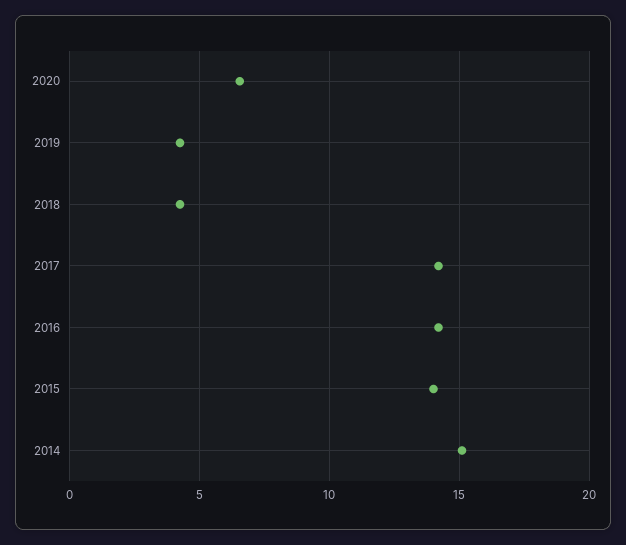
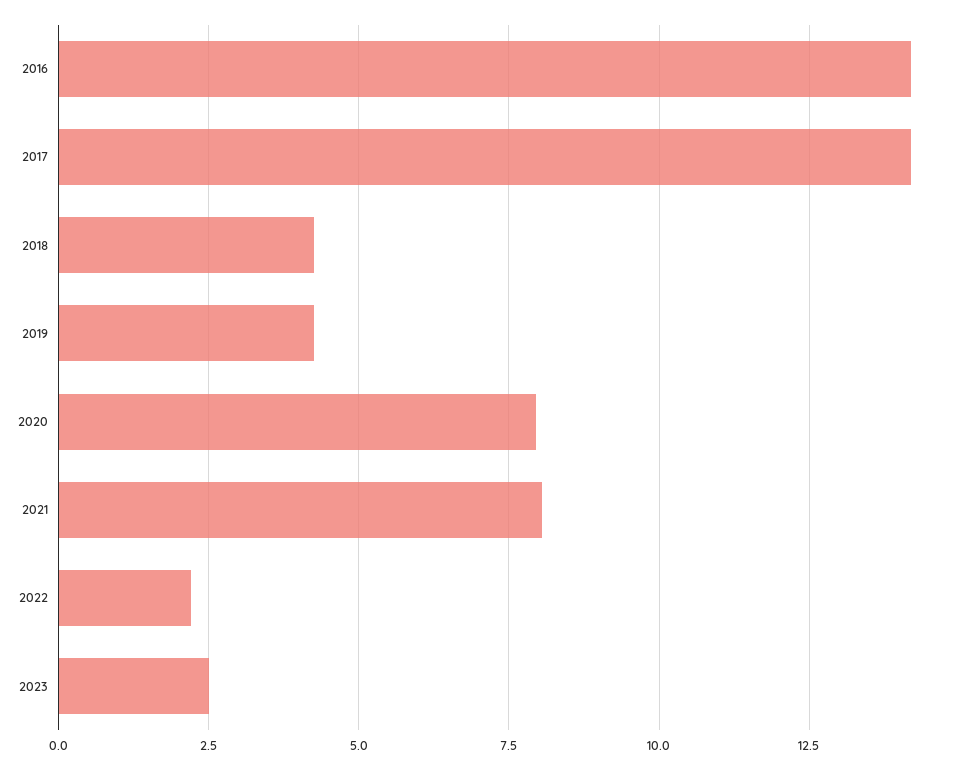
2020: 6.5 -> 8
2015: 14 -> none
2014: 15 -> none
2021: none -> 8
2022: none -> 2.25
2023: none -> 2.5

